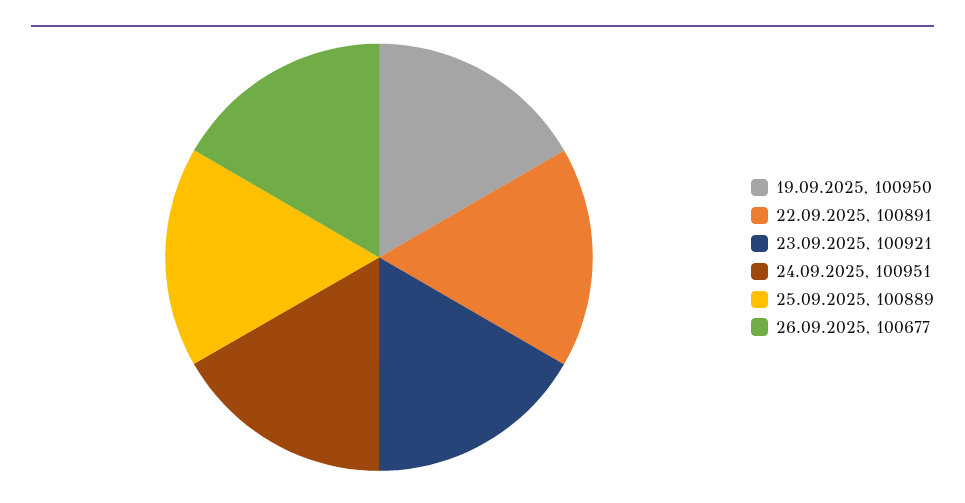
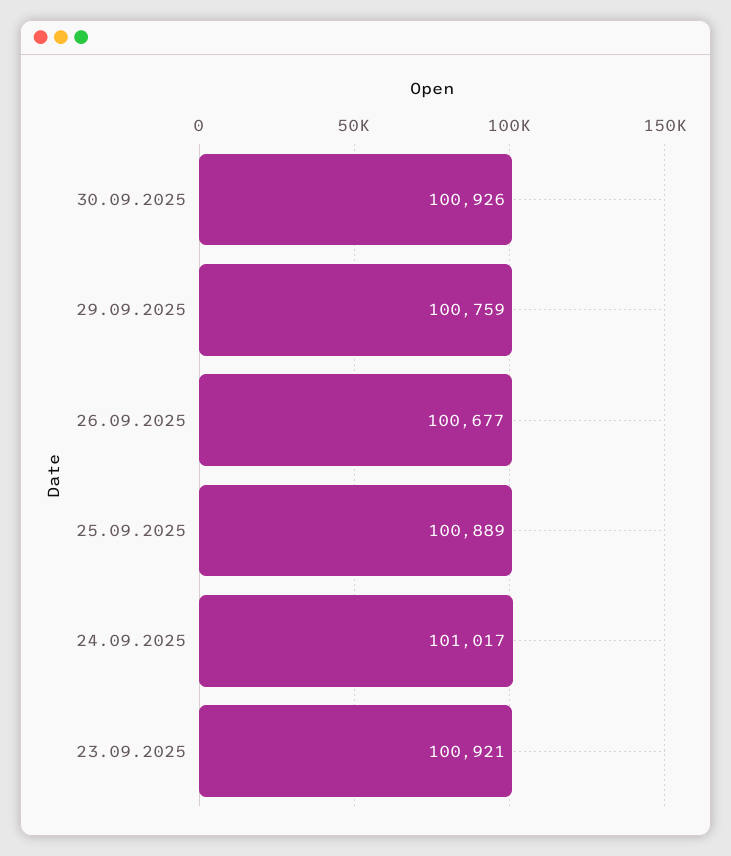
19.09.2025: 100950 -> none
22.09.2025: 100891 -> none
24.09.2025: 100951 -> 101017
30.09.2025: none -> 100926
29.09.2025: none -> 100759

